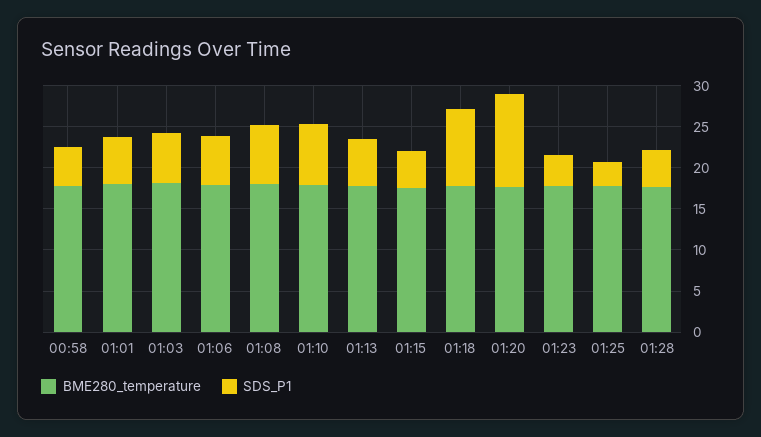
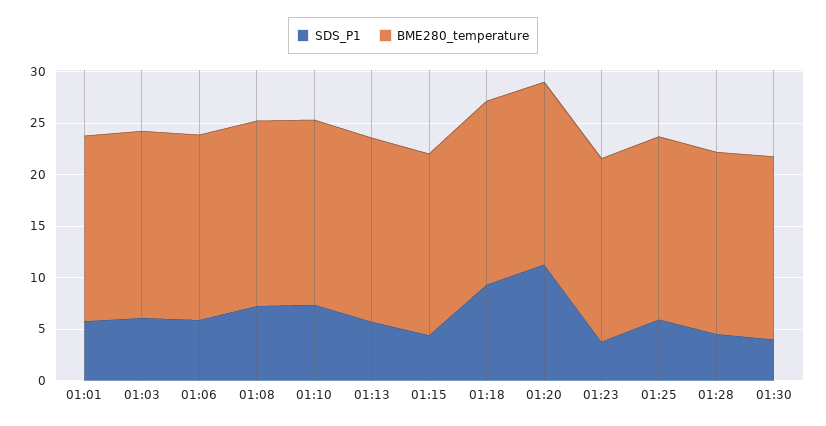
BME280_temperature, 00:58: 18 -> none
SDS_P1, 00:58: 5 -> none
SDS_P1, 01:25: 3 -> 6
SDS_P1, 01:30: none -> 4
BME280_temperature, 01:30: none -> 18

